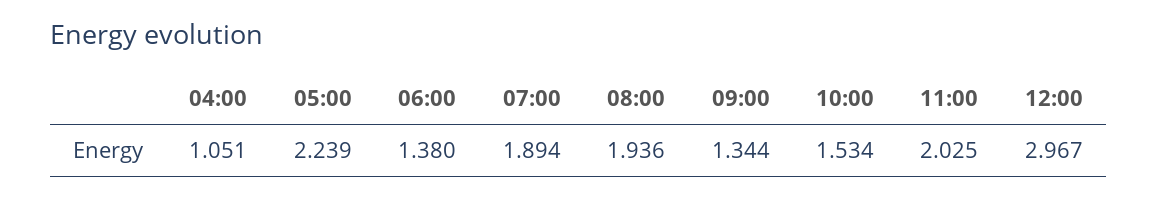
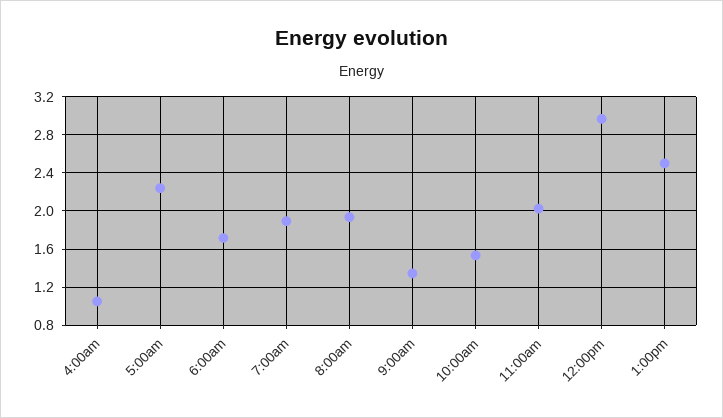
06:00: 1.38 -> 1.7
1:00pm: none -> 2.5

